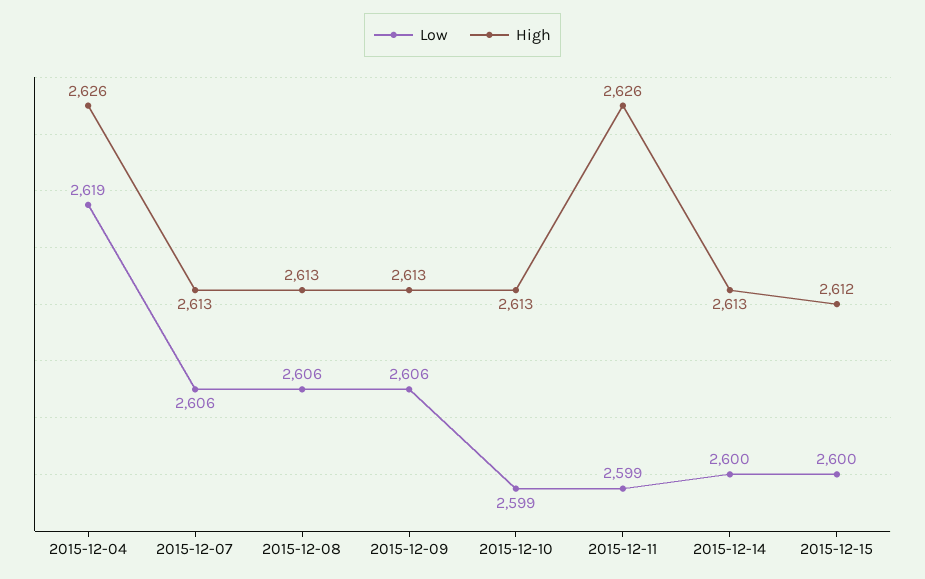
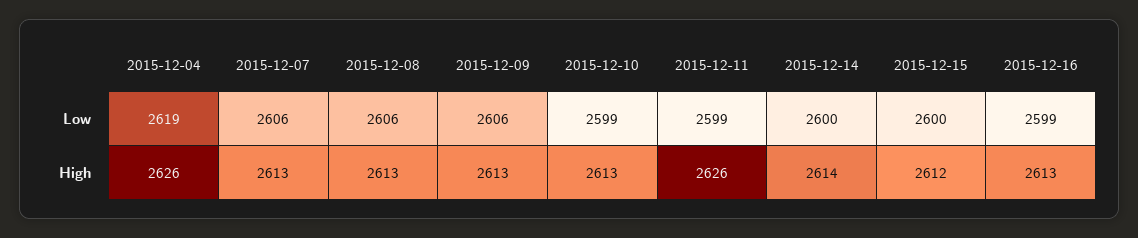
High, 2015-12-14: 2613 -> 2614
Low, 2015-12-16: none -> 2599
High, 2015-12-16: none -> 2613

